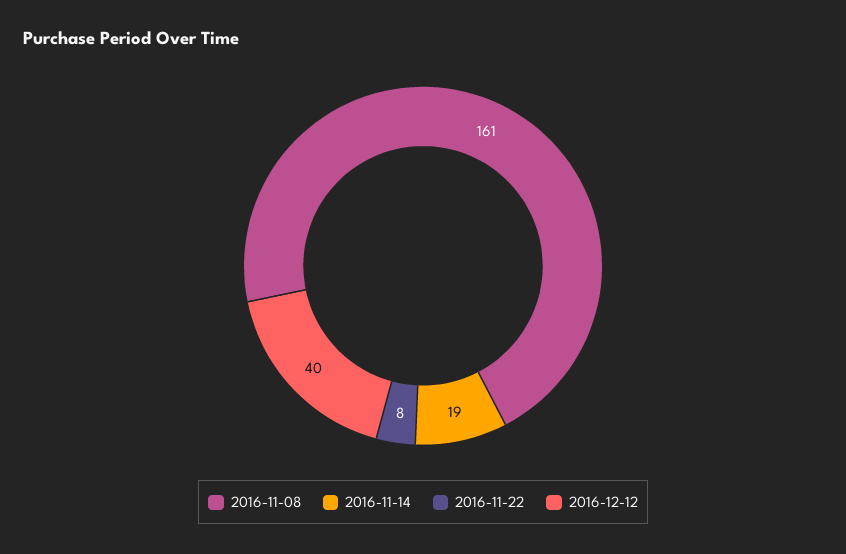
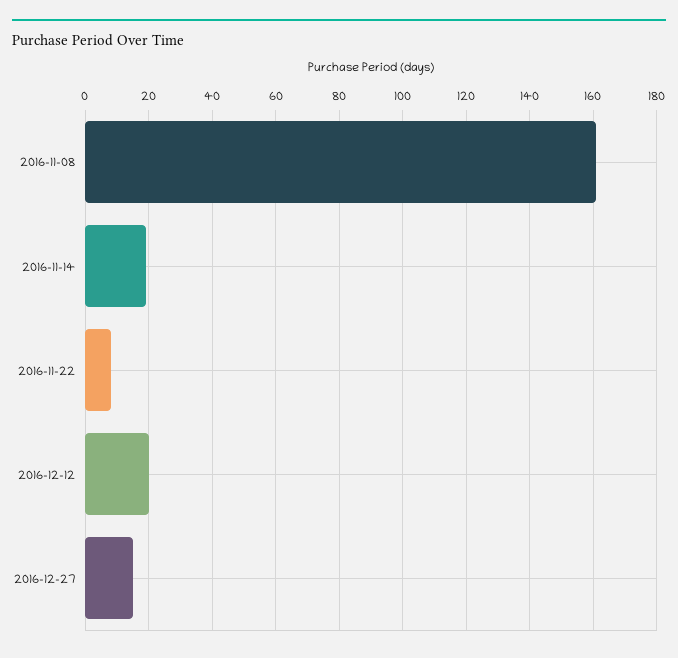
2016-12-12: 40 -> 20
2016-12-27: none -> 15

